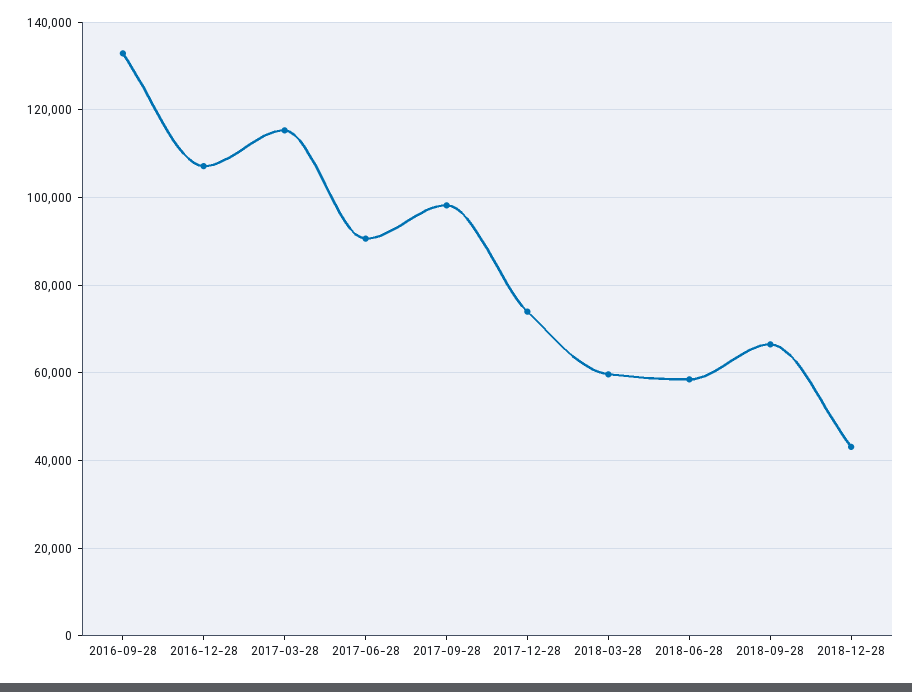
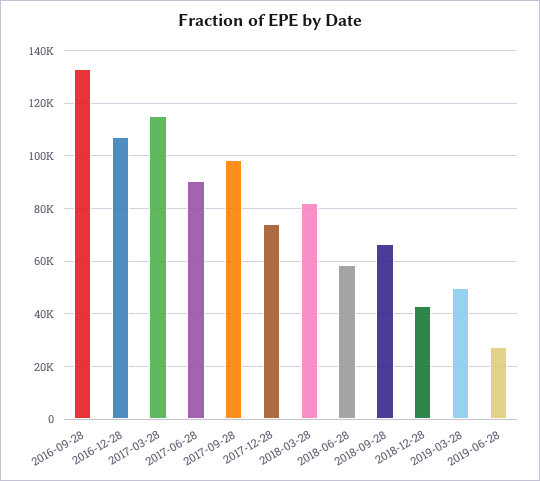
2018-03-28: 60000 -> 82500
2019-03-28: none -> 50000
2019-06-28: none -> 27500

